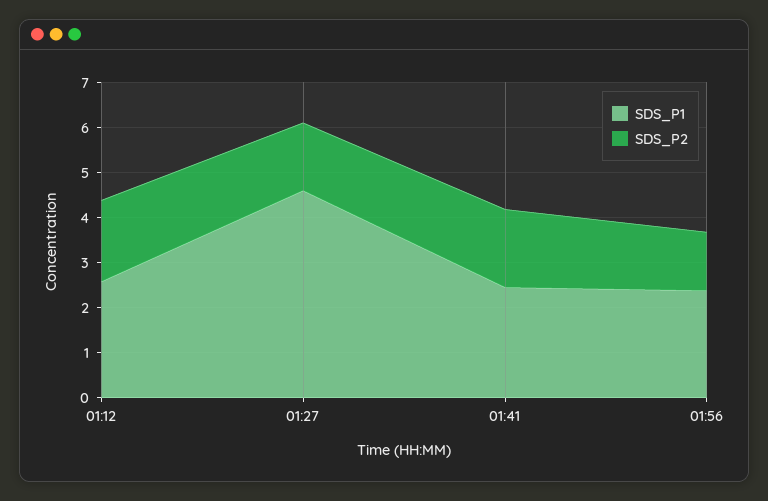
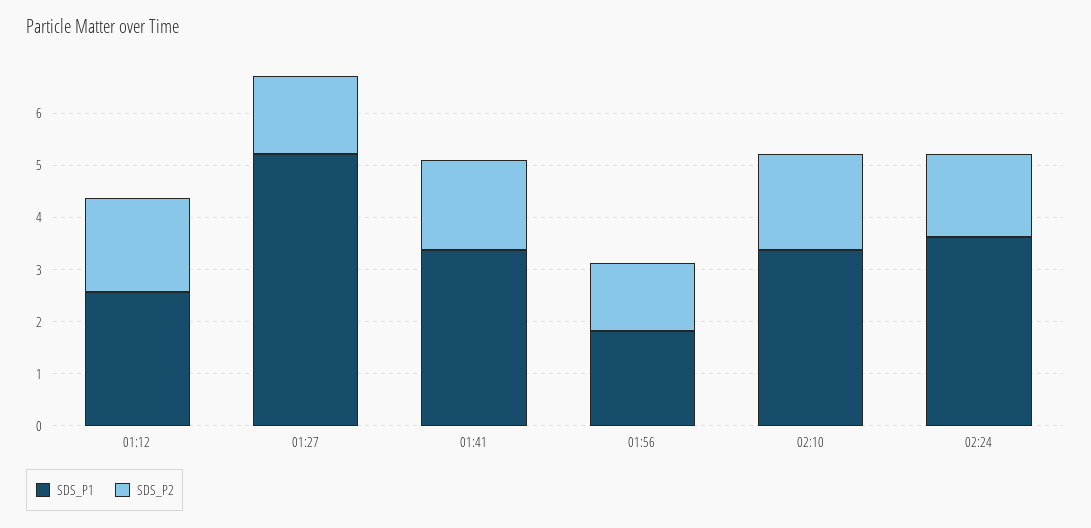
SDS_P1, 01:27: 4.6 -> 5.2
SDS_P1, 01:41: 2.4 -> 3.4
SDS_P1, 01:56: 2.4 -> 1.8
SDS_P1, 02:10: none -> 3.4
SDS_P2, 02:10: none -> 1.8
SDS_P1, 02:24: none -> 3.6
SDS_P2, 02:24: none -> 1.6

